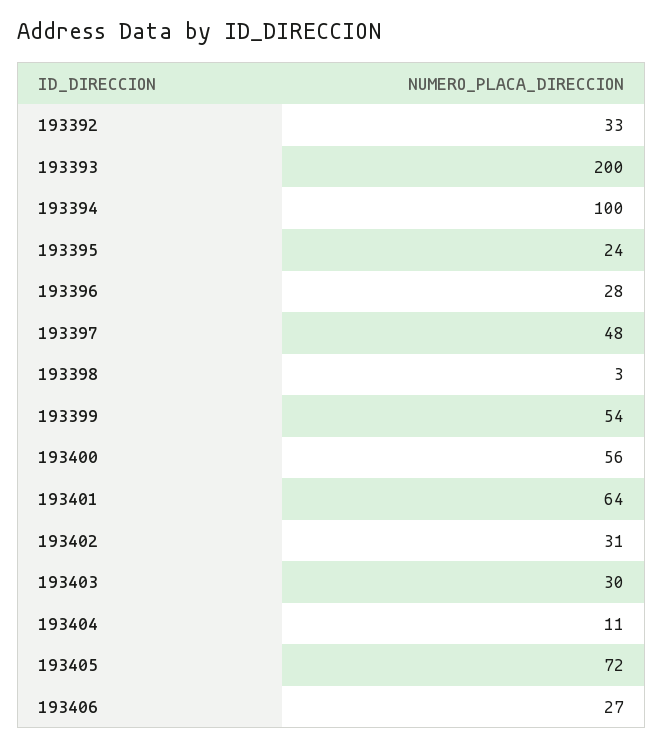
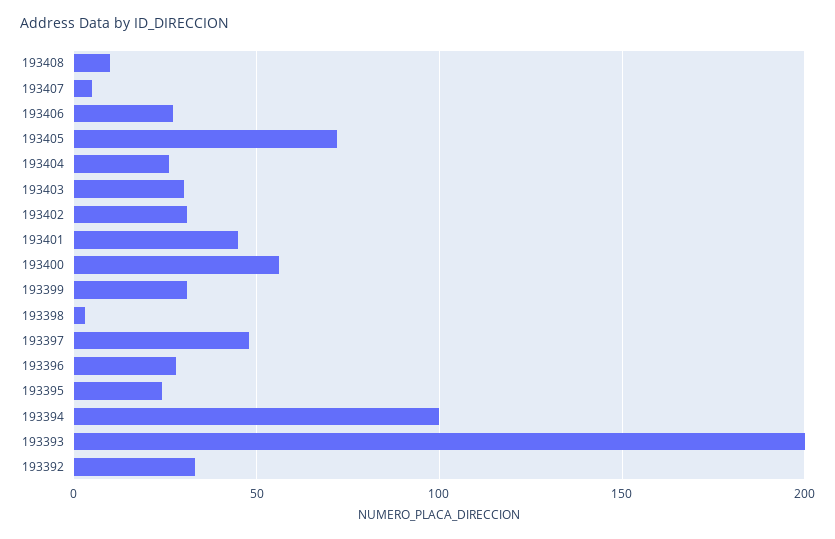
193399: 54 -> 30
193401: 64 -> 45
193404: 11 -> 25
193408: none -> 10
193407: none -> 5

